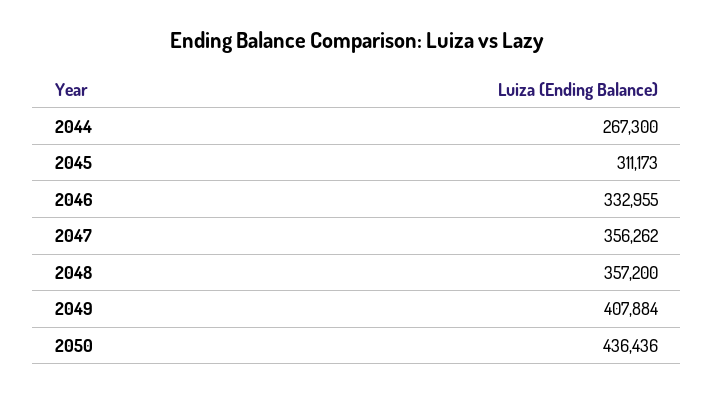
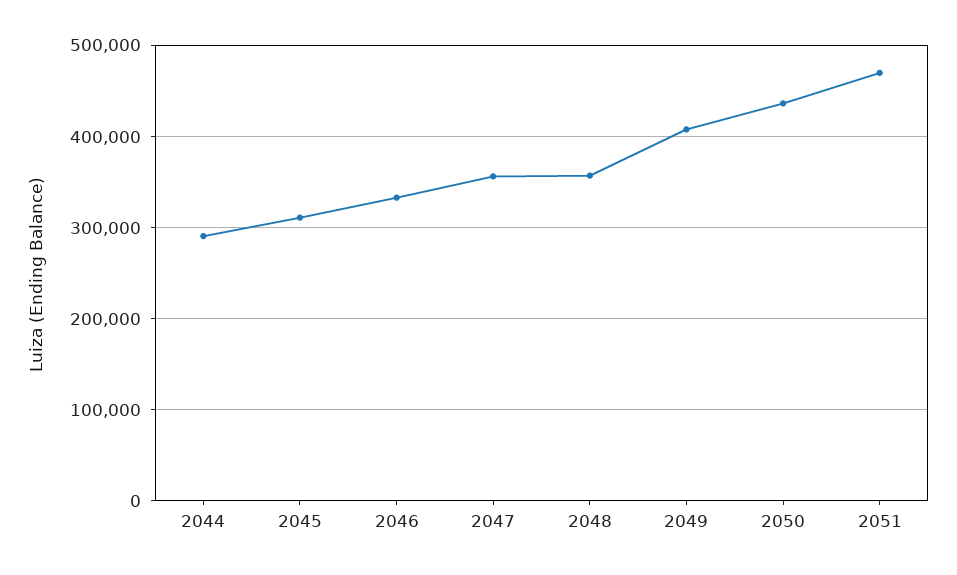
2044: 267300 -> 290000
2051: none -> 470000

